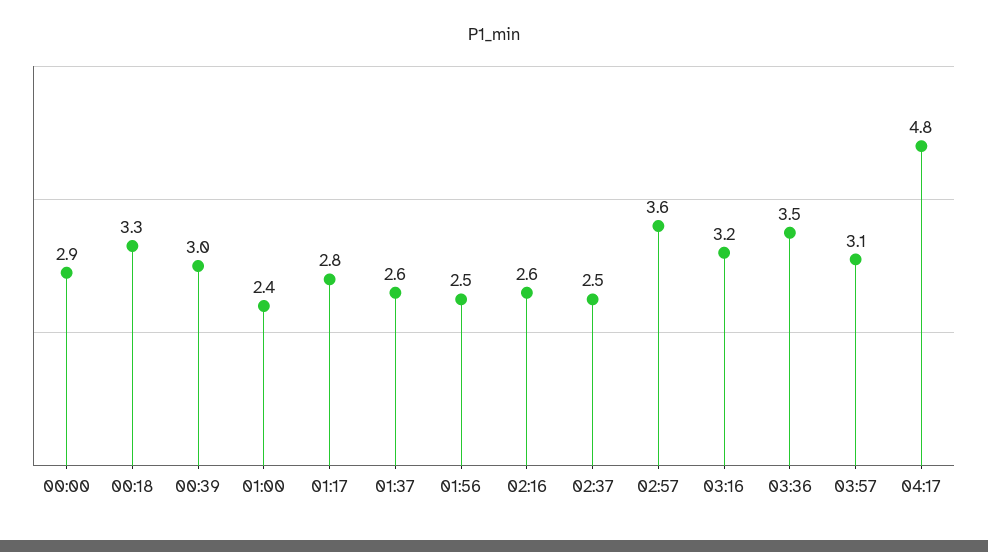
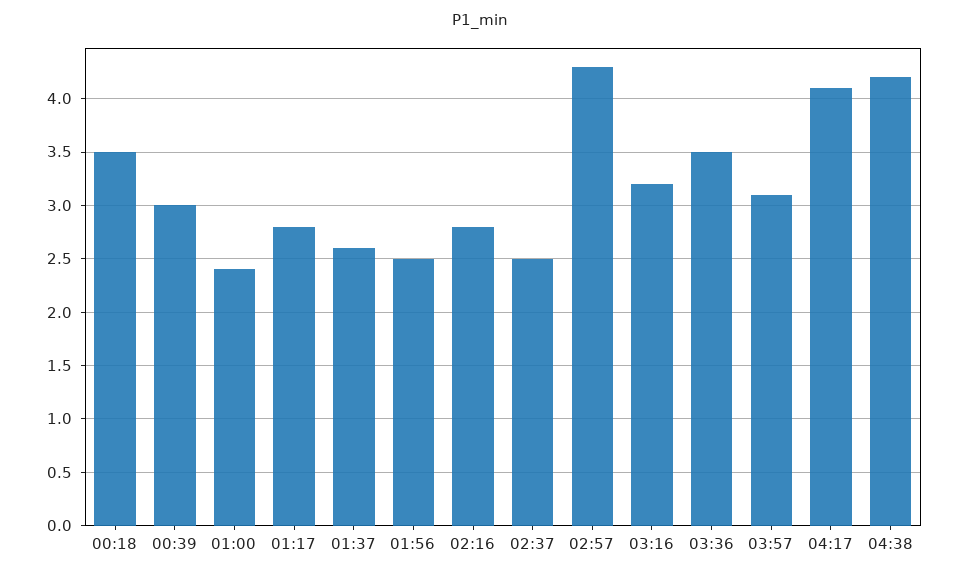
00:00: 2.9 -> none
00:18: 3.3 -> 3.5
02:16: 2.6 -> 2.8
02:57: 3.6 -> 4.3
04:17: 4.8 -> 4.1
04:38: none -> 4.2

